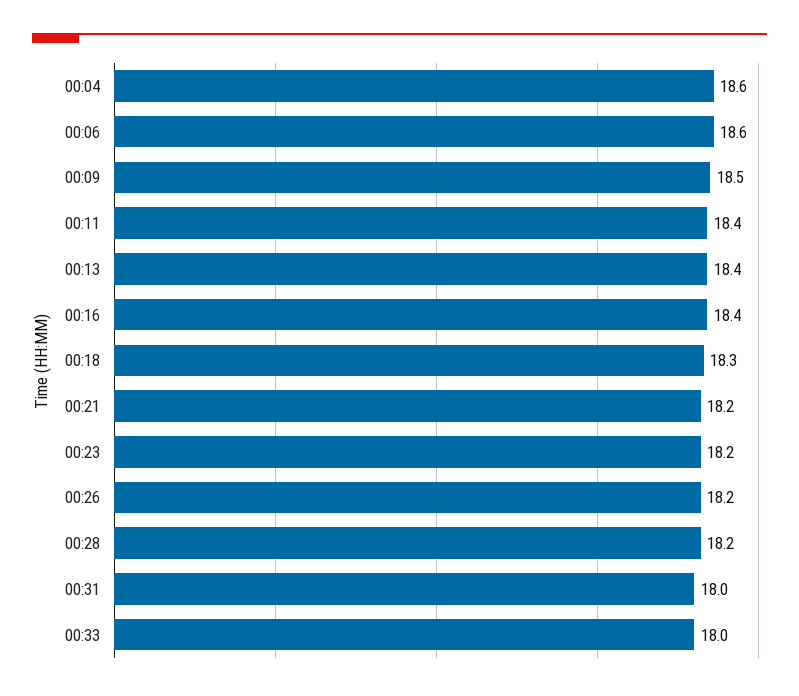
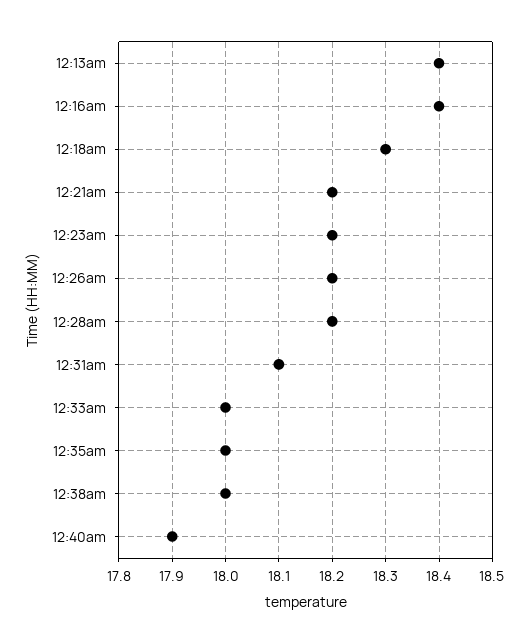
00:04: 18.6 -> none
00:06: 18.6 -> none
00:09: 18.5 -> none
00:11: 18.4 -> none
00:31: 18 -> 18.1
12:35am: none -> 18
12:38am: none -> 18
12:40am: none -> 17.9

